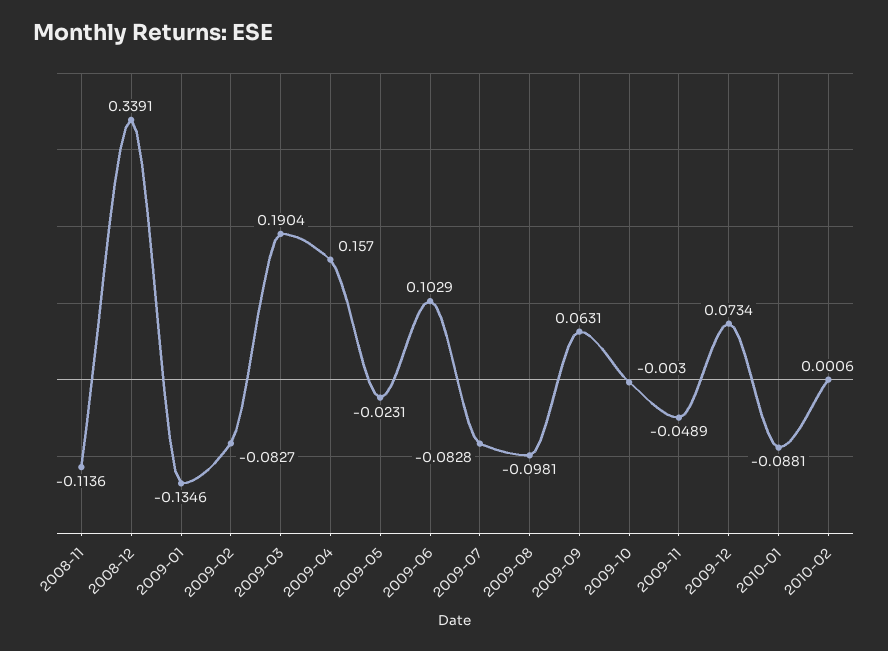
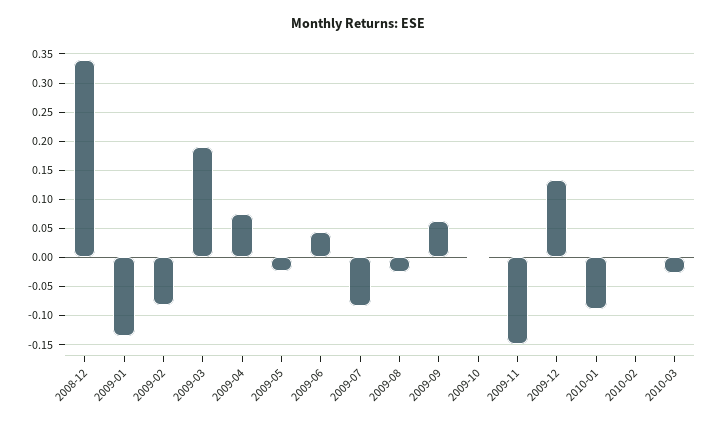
2008-11: -0.1136 -> none
2009-04: 0.157 -> 0.075
2009-06: 0.1029 -> 0.05
2009-08: -0.0981 -> -0.025
2009-11: -0.0489 -> -0.15
2009-12: 0.0734 -> 0.125
2010-03: none -> -0.025

